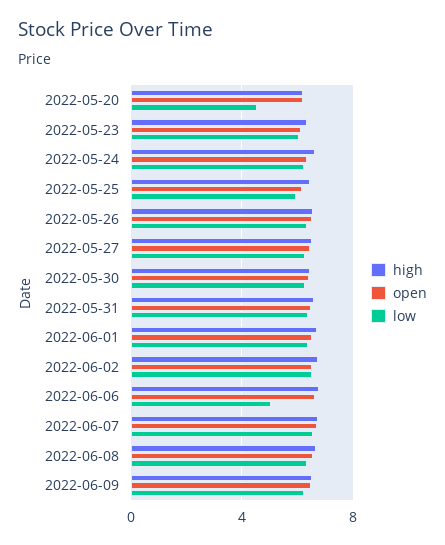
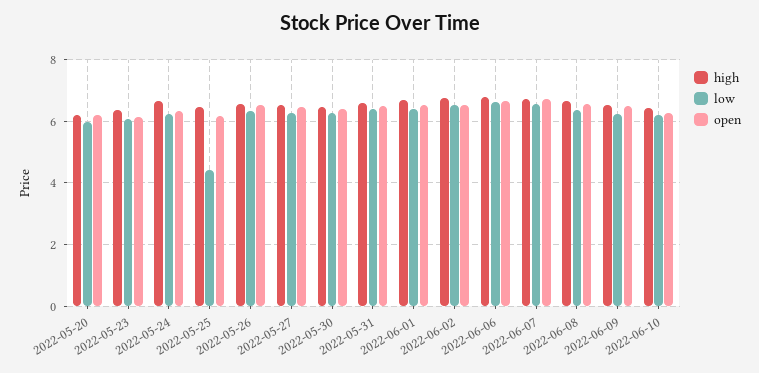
low, 2022-05-20: 4.5 -> 6
low, 2022-05-25: 6 -> 4.4
low, 2022-06-06: 5 -> 6.6
high, 2022-06-10: none -> 6.4
low, 2022-06-10: none -> 6.2
open, 2022-06-10: none -> 6.2

